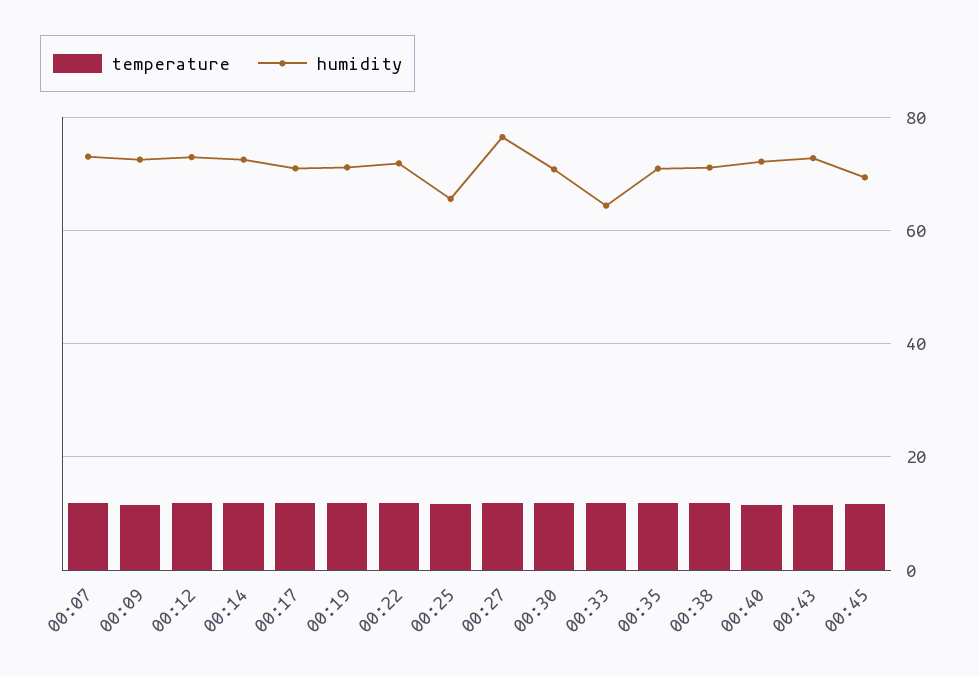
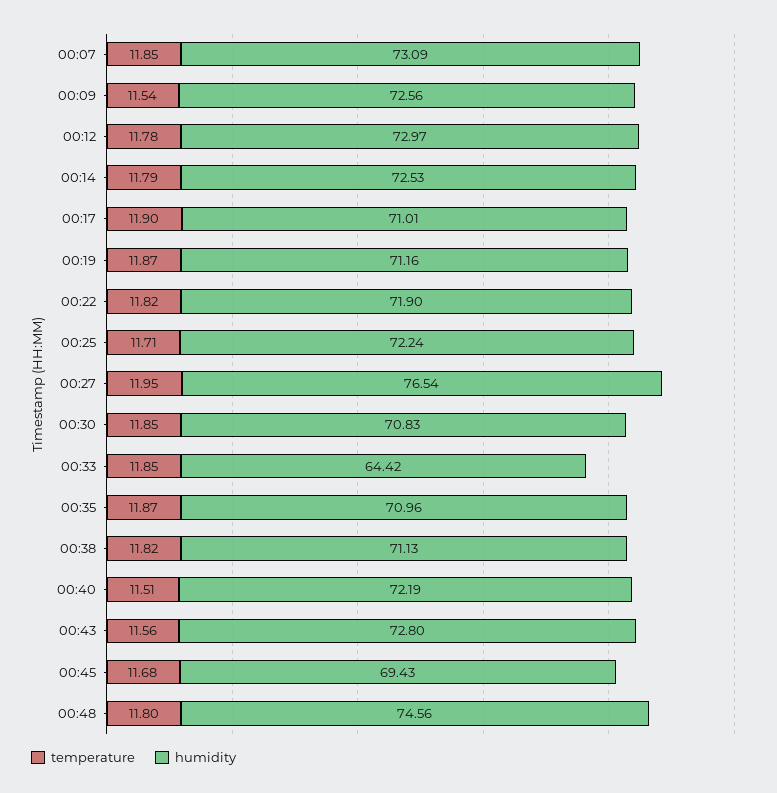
humidity, 00:25: 66 -> 72.24
temperature, 00:48: none -> 11.8
humidity, 00:48: none -> 74.56

